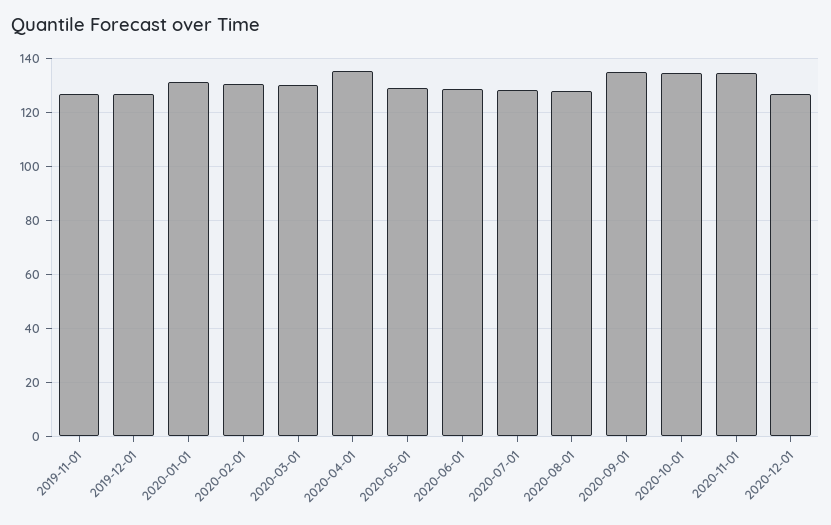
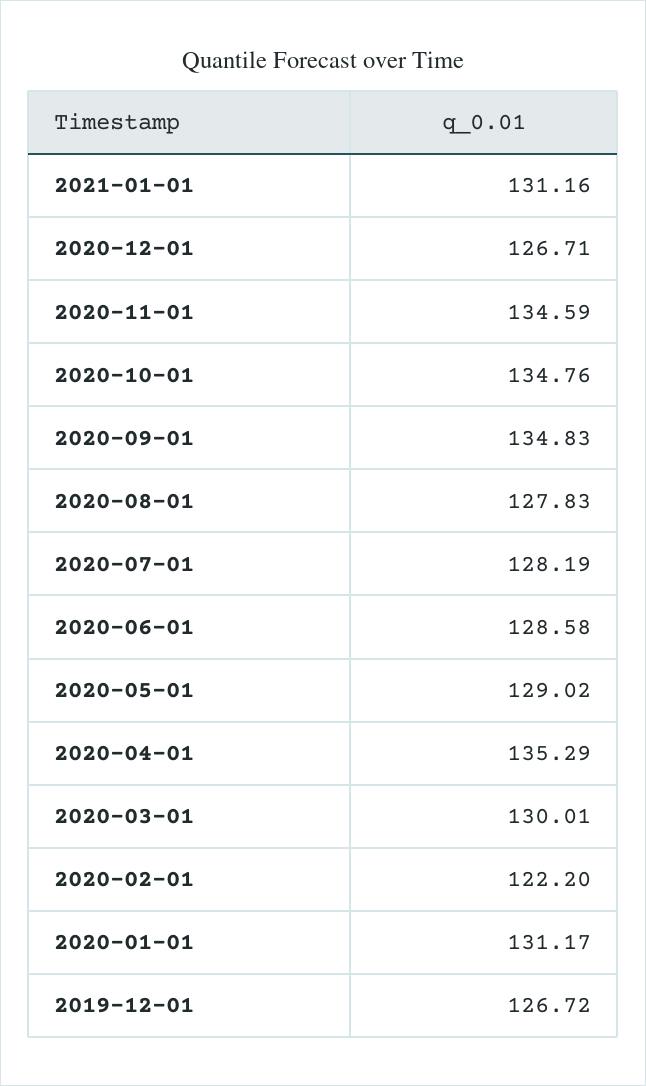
2019-11-01: 127.5 -> none
2020-02-01: 130 -> 122.2
2021-01-01: none -> 131.16

